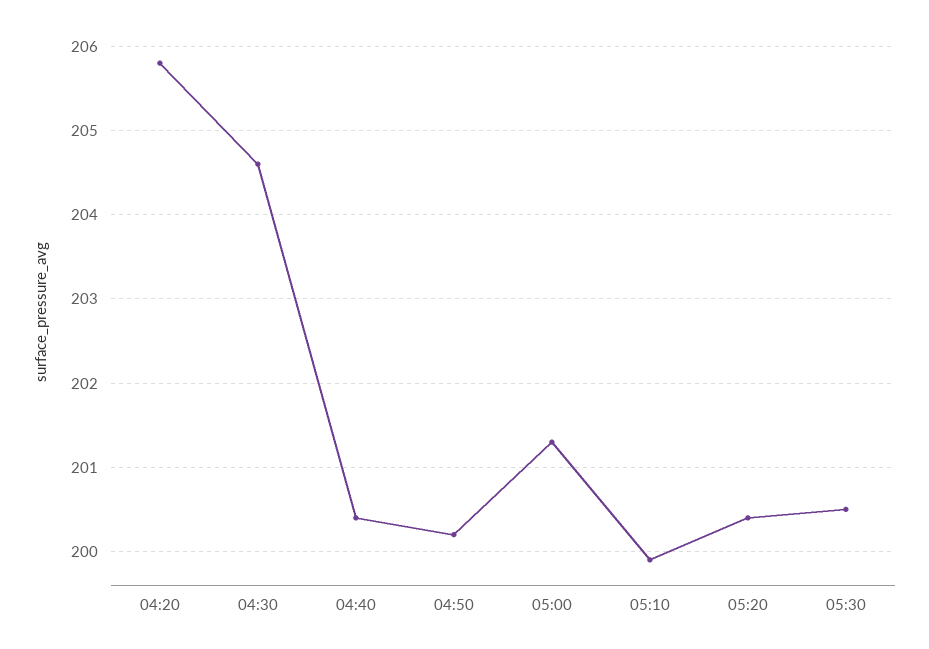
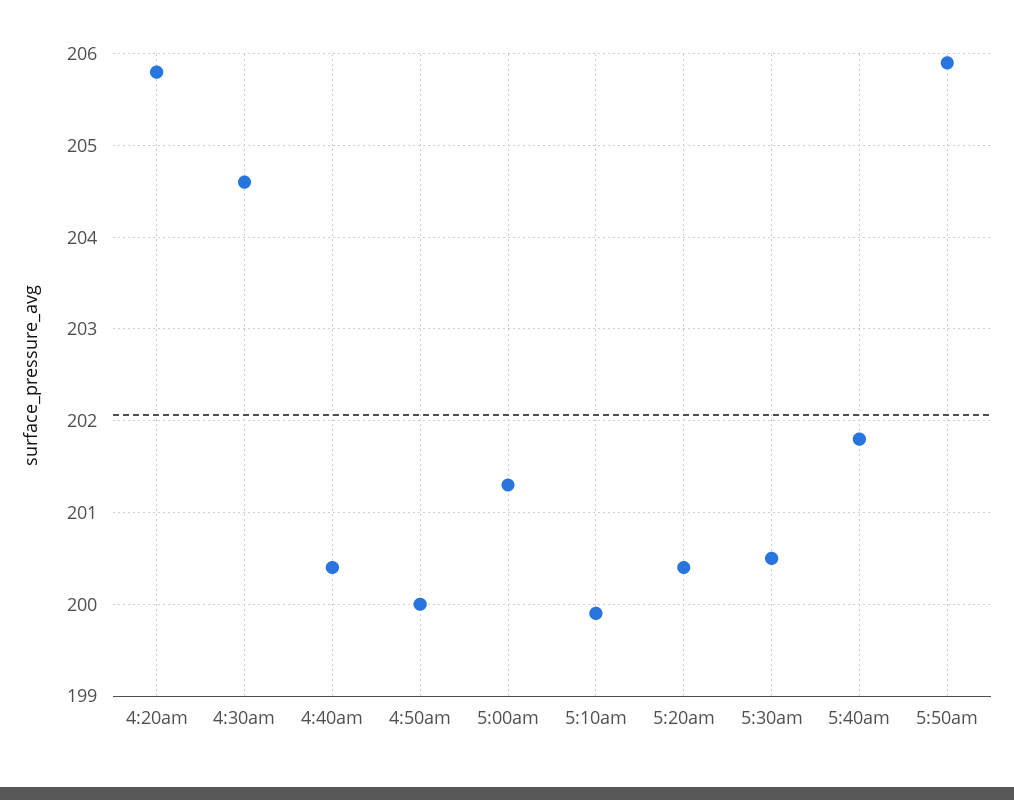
04:50: 200.2 -> 200
5:40am: none -> 201.8
5:50am: none -> 205.9

